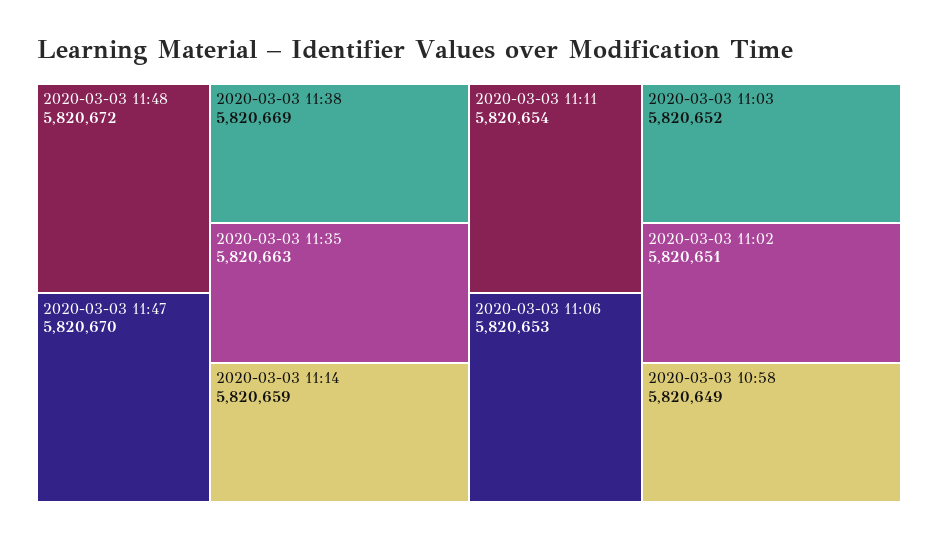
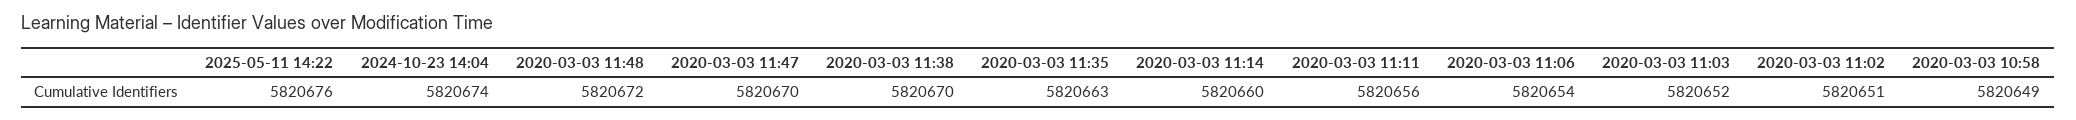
2020-03-03 11:38: 5820669 -> 5820670
2020-03-03 11:14: 5820659 -> 5820660
2020-03-03 11:11: 5820654 -> 5820656
2020-03-03 11:06: 5820653 -> 5820654
2025-05-11 14:22: none -> 5820676
2024-10-23 14:04: none -> 5820674

